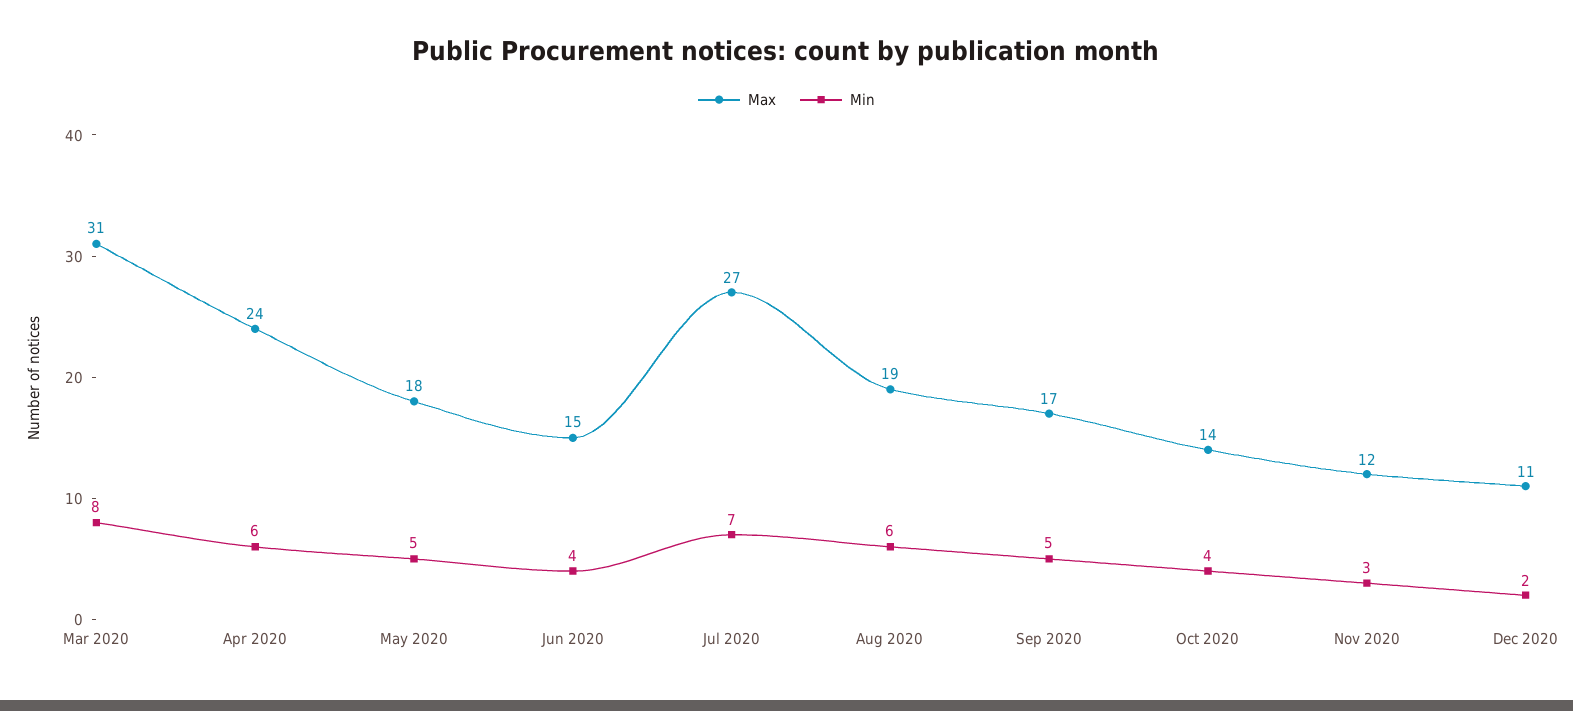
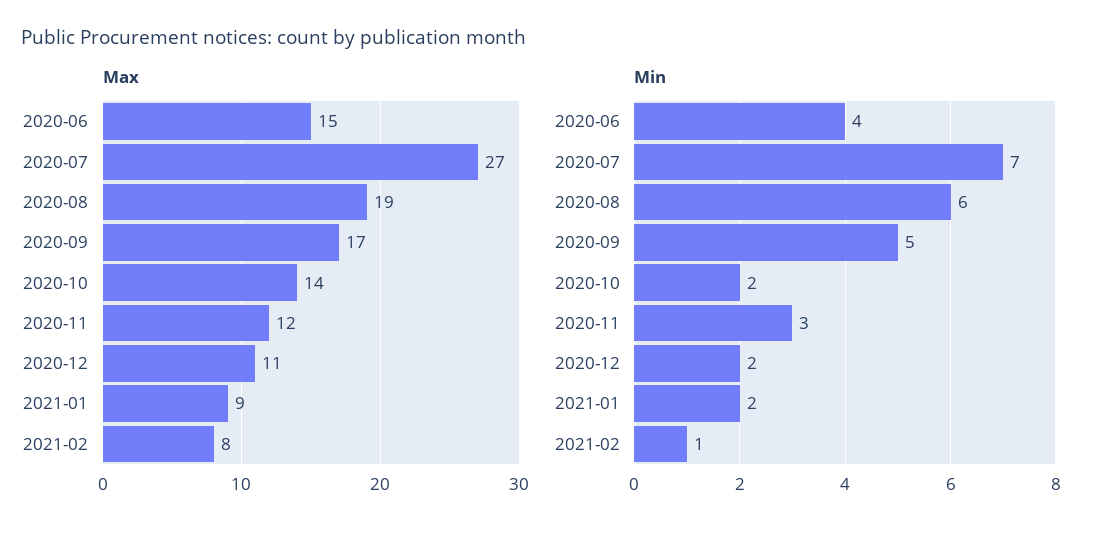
Max, Mar 2020: 31 -> none
Min, Mar 2020: 8 -> none
Max, Apr 2020: 24 -> none
Min, Apr 2020: 6 -> none
Max, May 2020: 18 -> none
Min, May 2020: 5 -> none
Min, Oct 2020: 4 -> 2
Max, 2021-01: none -> 9
Max, 2021-02: none -> 8
Min, 2021-01: none -> 2
Min, 2021-02: none -> 1

